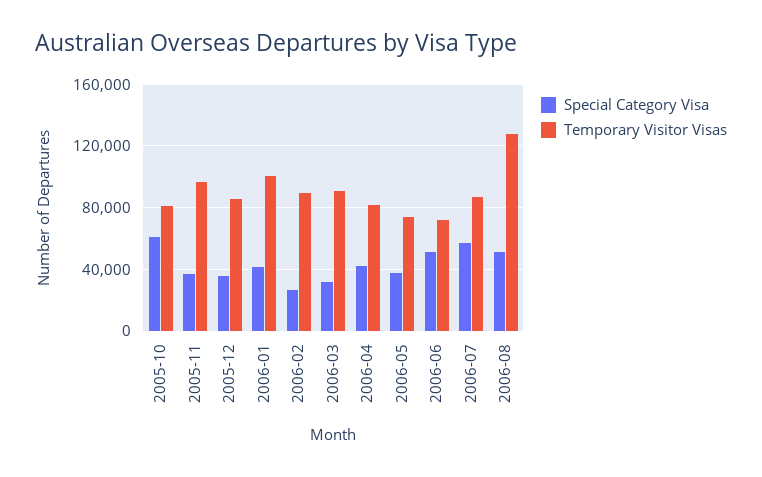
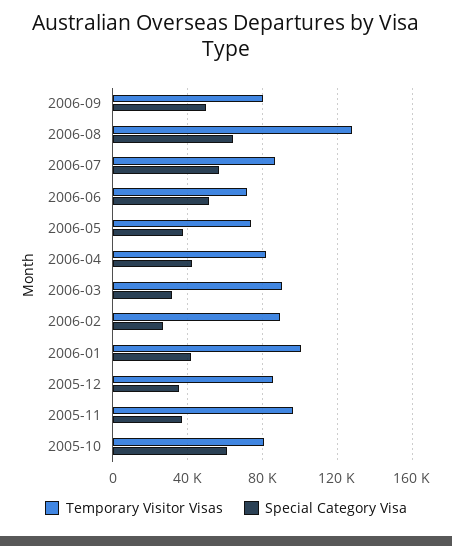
Special Category Visa, 2006-08: 50000 -> 65000
Temporary Visitor Visas, 2006-09: none -> 80000
Special Category Visa, 2006-09: none -> 50000

